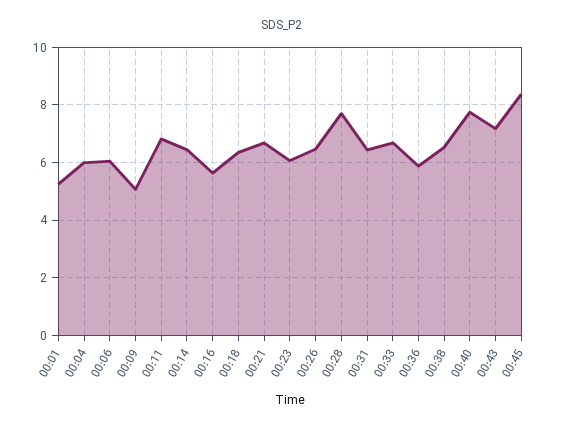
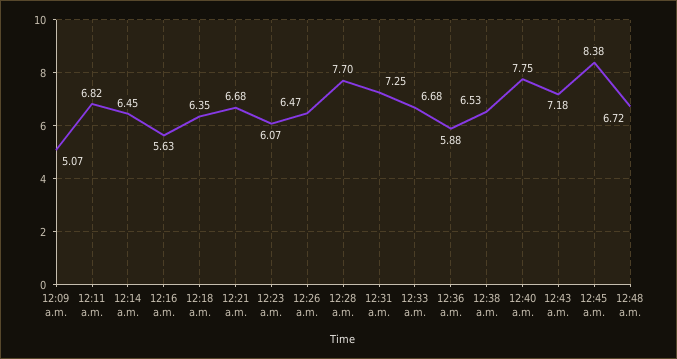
00:01: 5.25 -> none
00:04: 6 -> none
00:06: 6 -> none
00:31: 6.5 -> 7.25
12:48 a.m.: none -> 6.72

